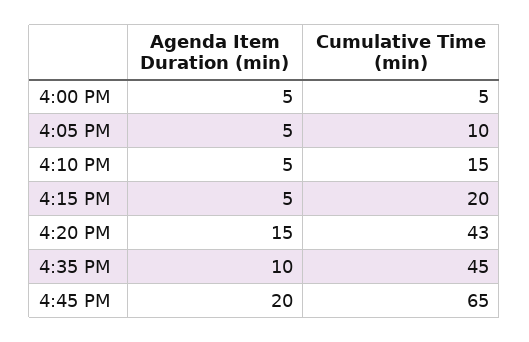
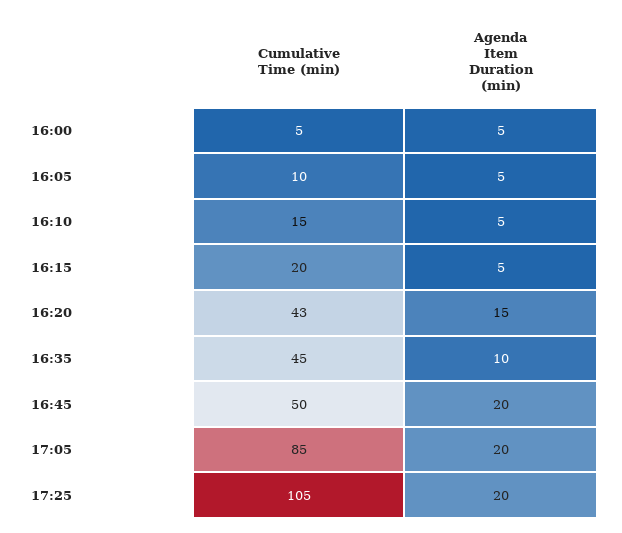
Cumulative Time (min), 4:45 PM: 65 -> 50
Cumulative Time (min), 17:05: none -> 85
Agenda Item Duration (min), 17:05: none -> 20
Cumulative Time (min), 17:25: none -> 105
Agenda Item Duration (min), 17:25: none -> 20

